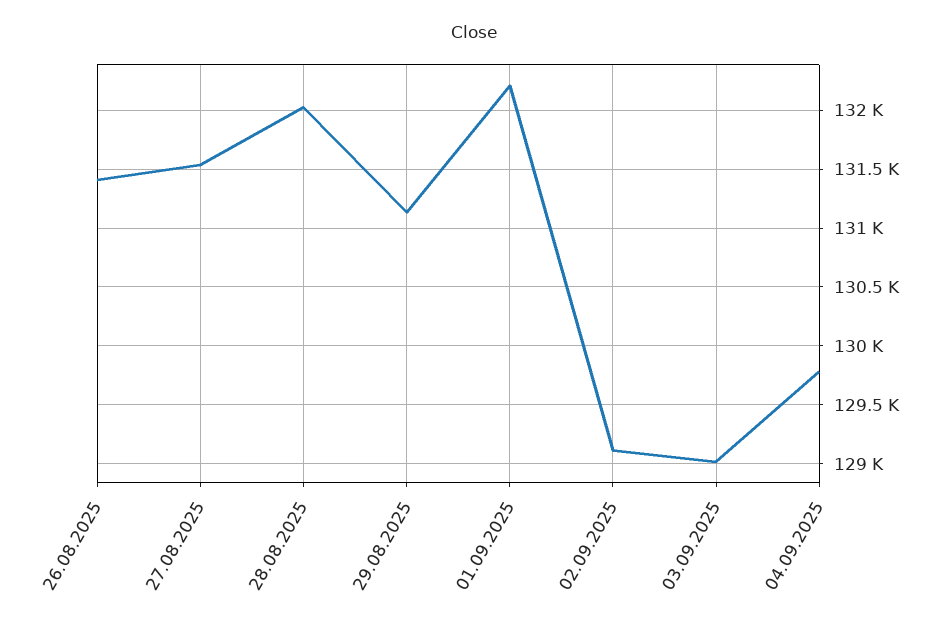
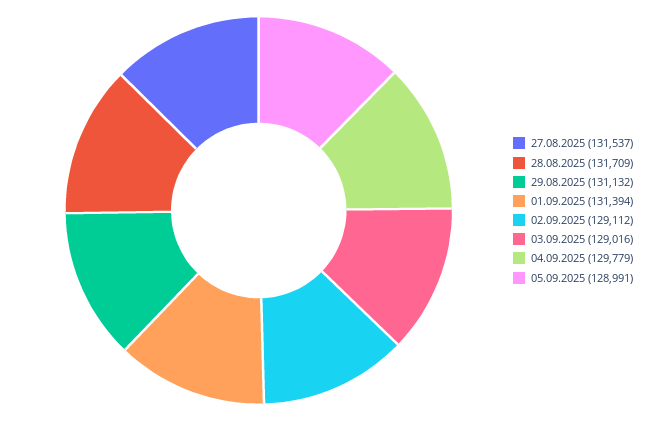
26.08.2025: 131400 -> none
28.08.2025: 132000 -> 131709
01.09.2025: 132200 -> 131394
05.09.2025: none -> 128991

